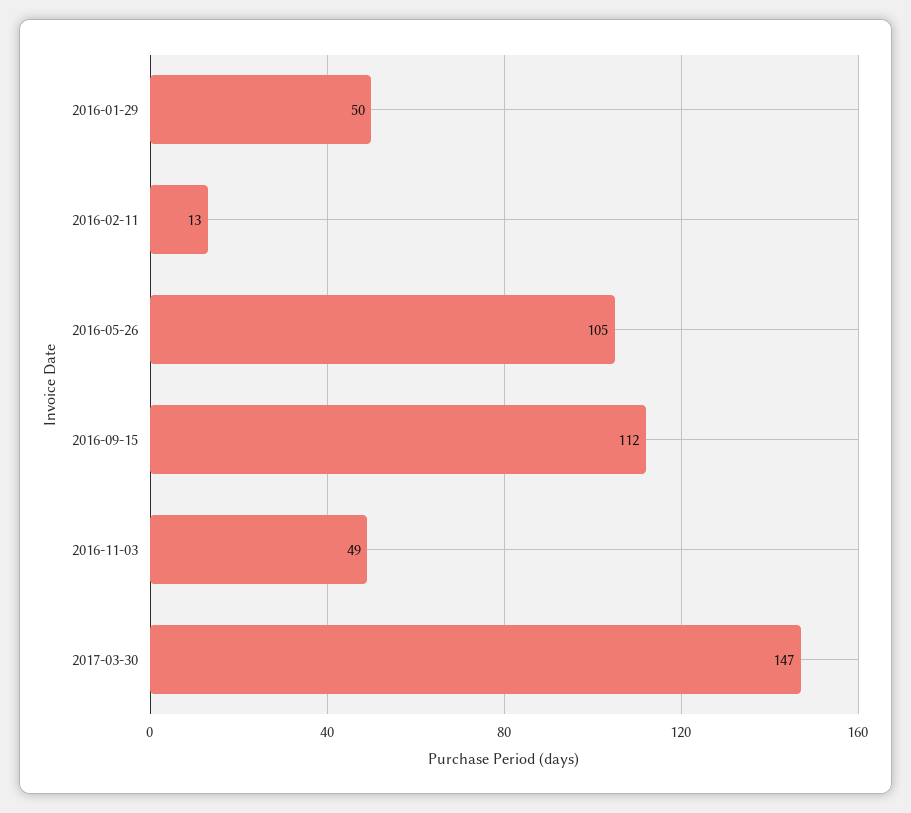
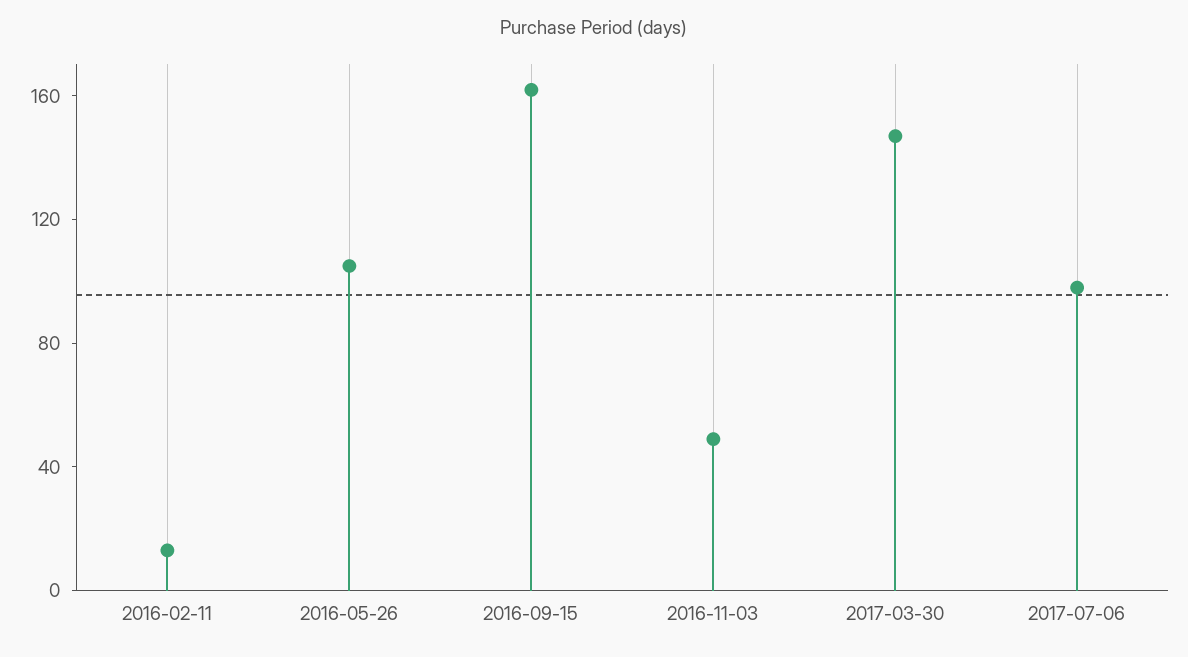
2016-01-29: 50 -> none
2016-09-15: 112 -> 160
2017-07-06: none -> 100

